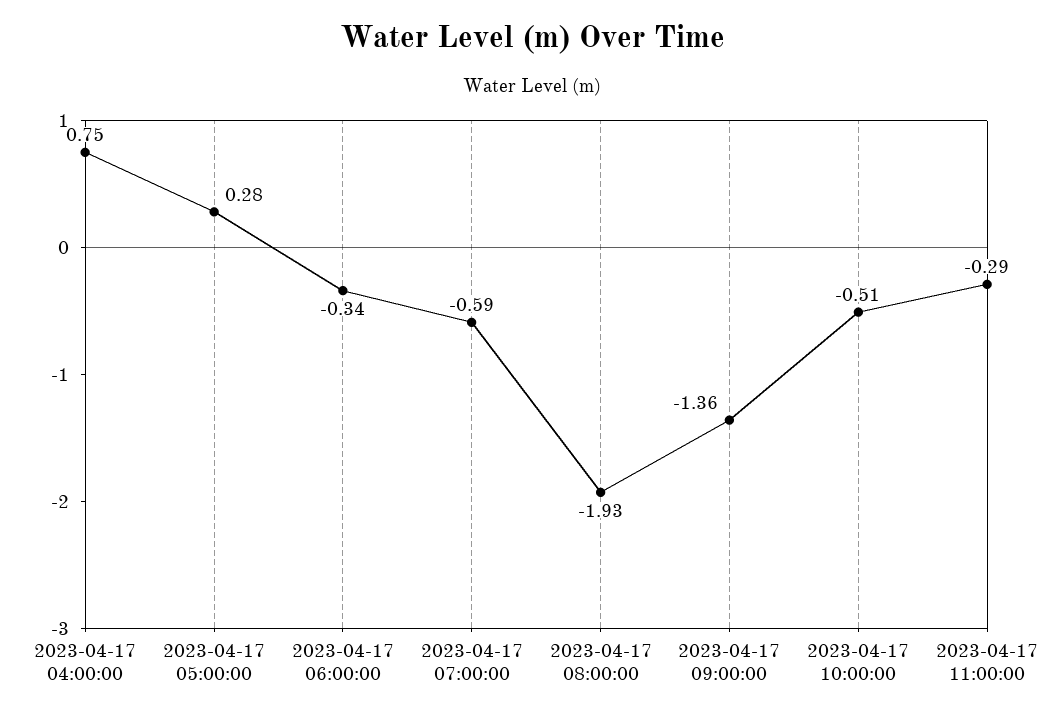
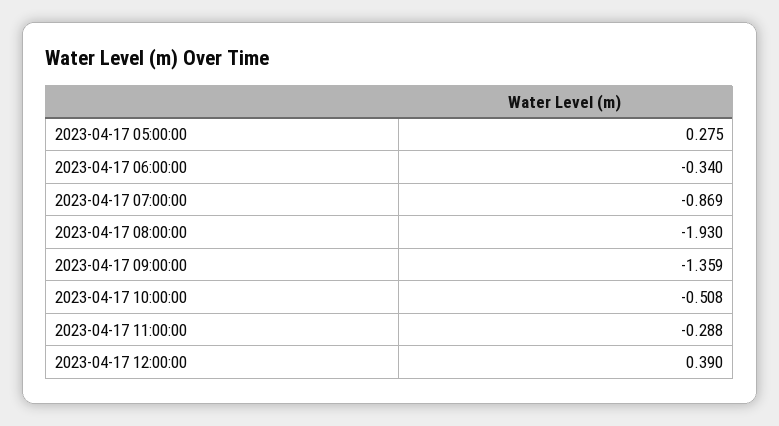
2023-04-17 04:00:00: 0.75 -> none
2023-04-17 07:00:00: -0.59 -> -0.869
2023-04-17 12:00:00: none -> 0.39

